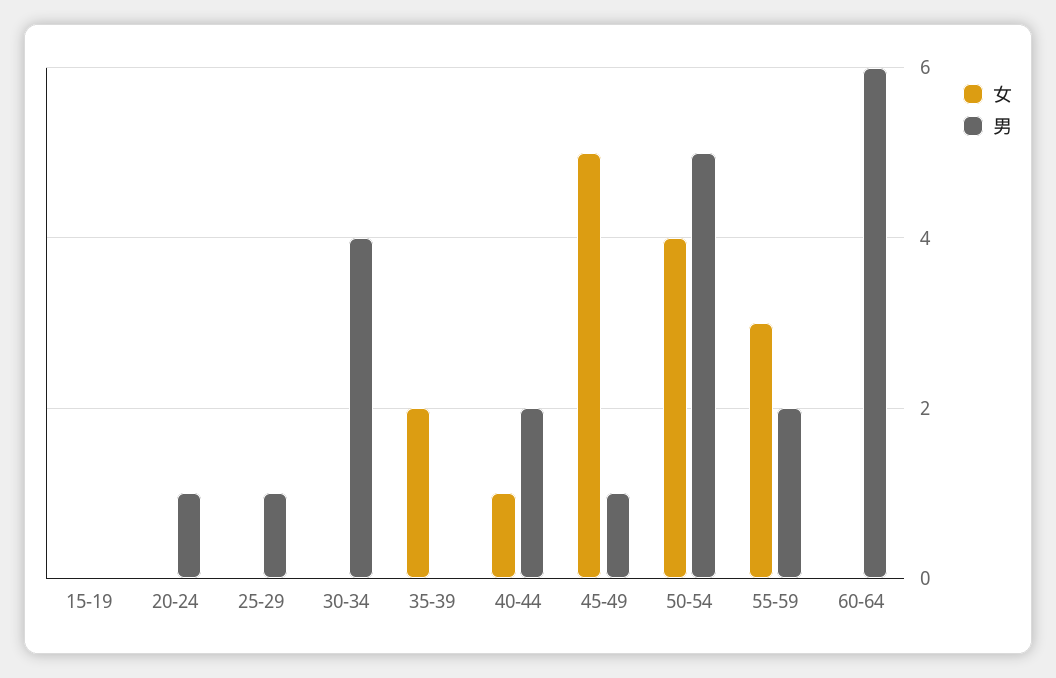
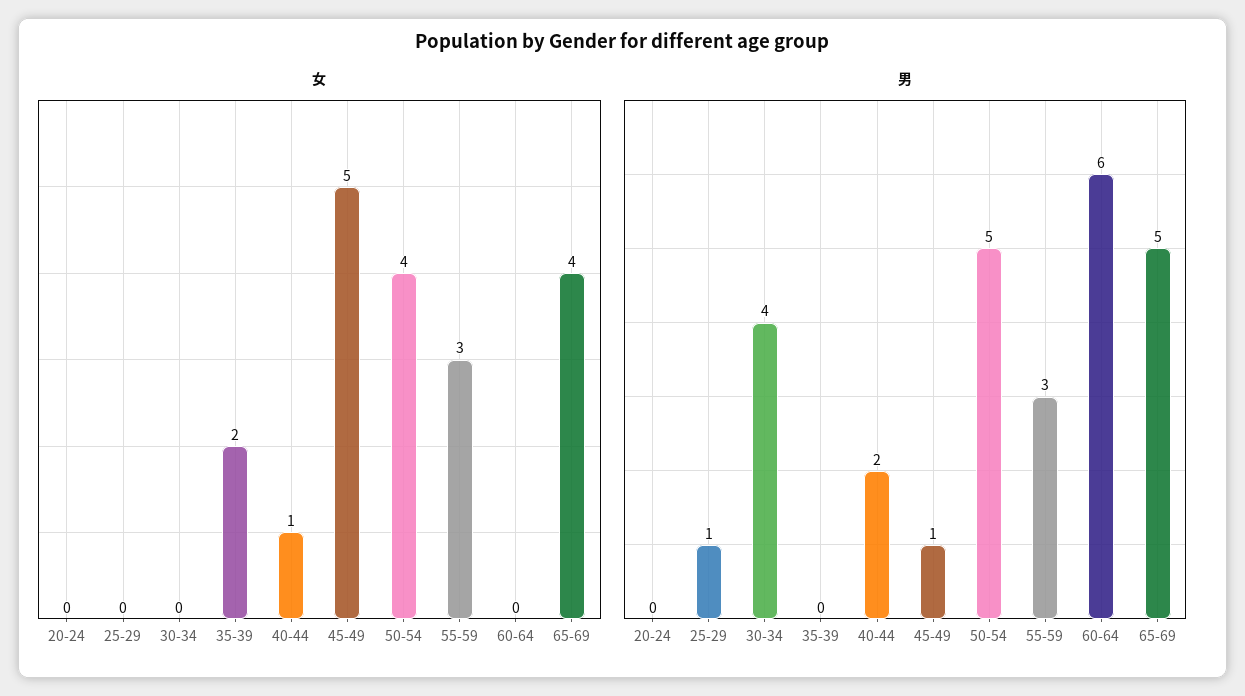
女, 15-19: 0 -> none
男, 15-19: 0 -> none
男, 20-24: 1 -> 0
男, 55-59: 2 -> 3
女, 65-69: none -> 4
男, 65-69: none -> 5

